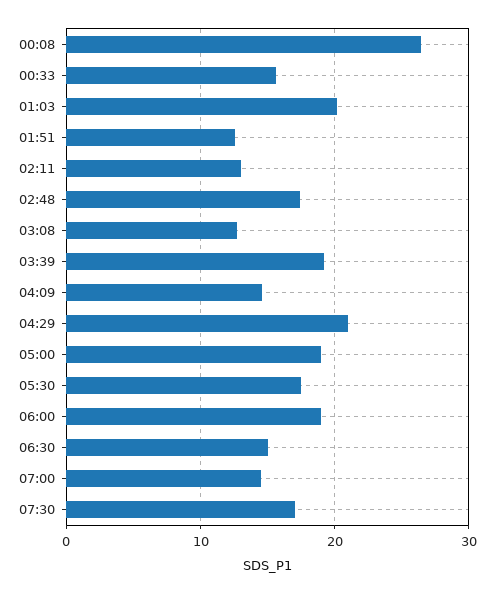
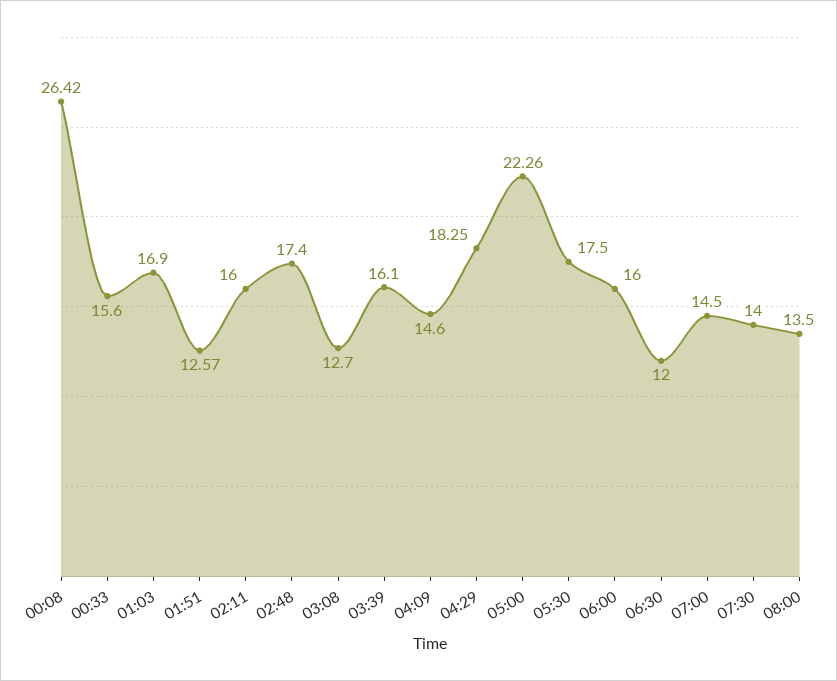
01:03: 20 -> 16.9
02:11: 13 -> 16
03:39: 19 -> 16.1
04:29: 21 -> 18.25
05:00: 19 -> 22.26
06:00: 19 -> 16
06:30: 15 -> 12
07:30: 17 -> 14
08:00: none -> 13.5

